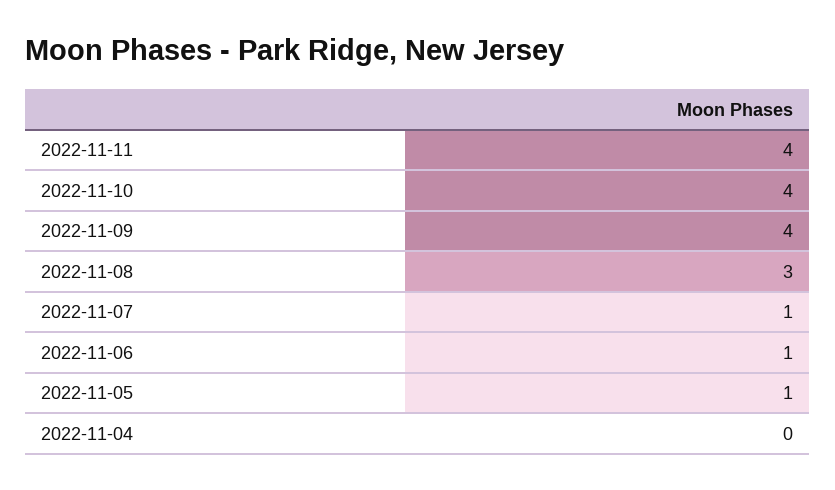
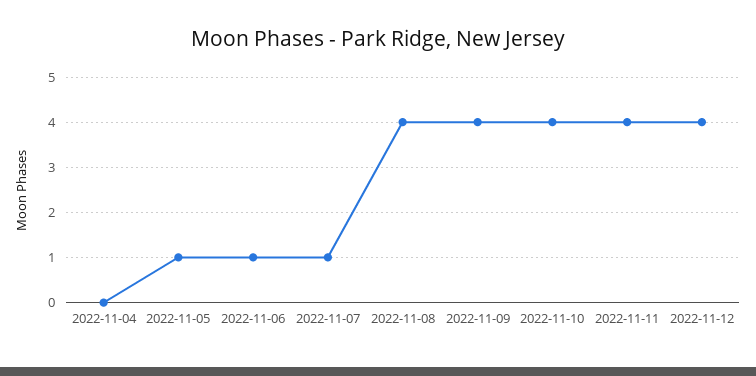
2022-11-08: 3 -> 4
2022-11-12: none -> 4

